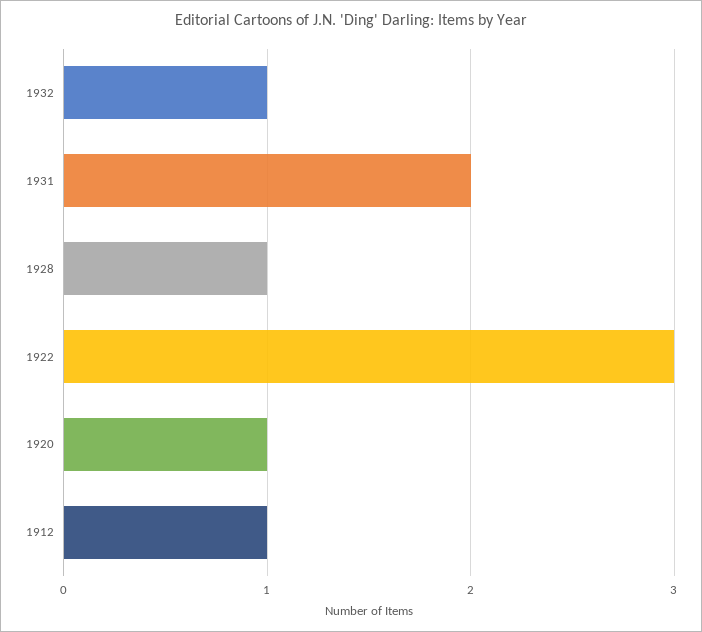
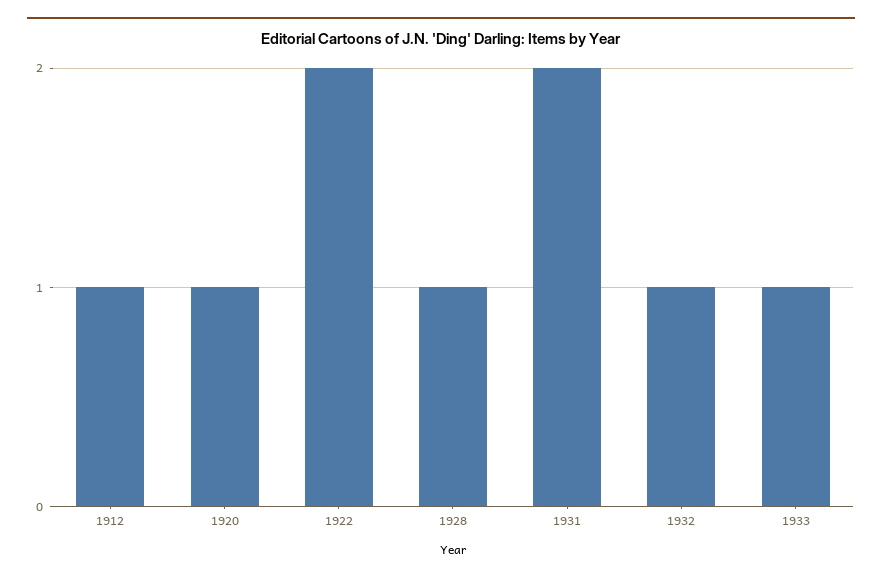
1922: 3 -> 2
1933: none -> 1

